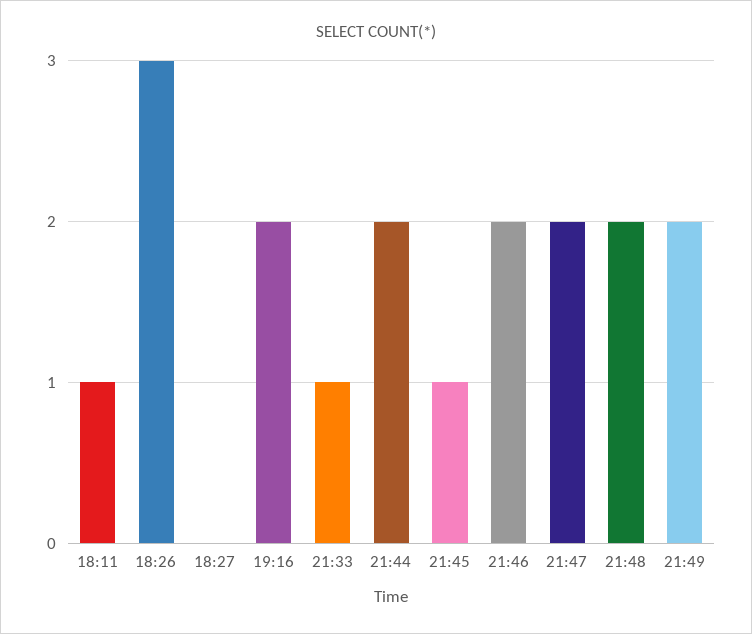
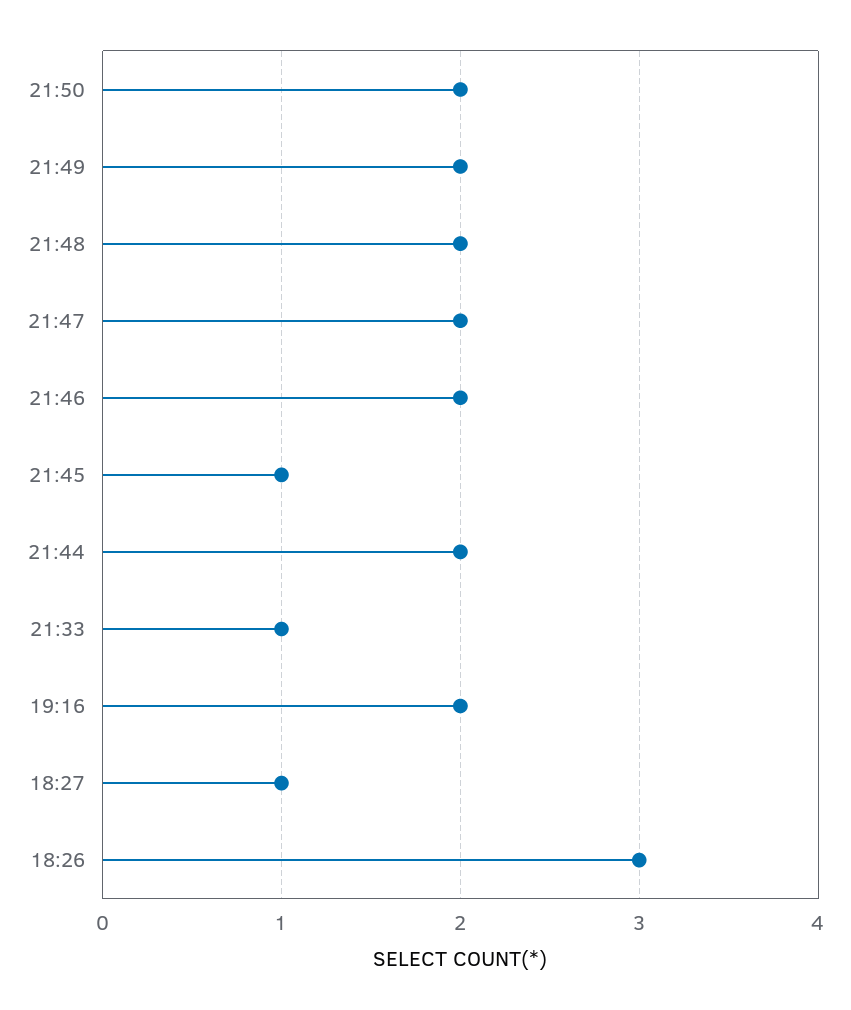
18:11: 1 -> none
18:27: 0 -> 1
21:50: none -> 2

